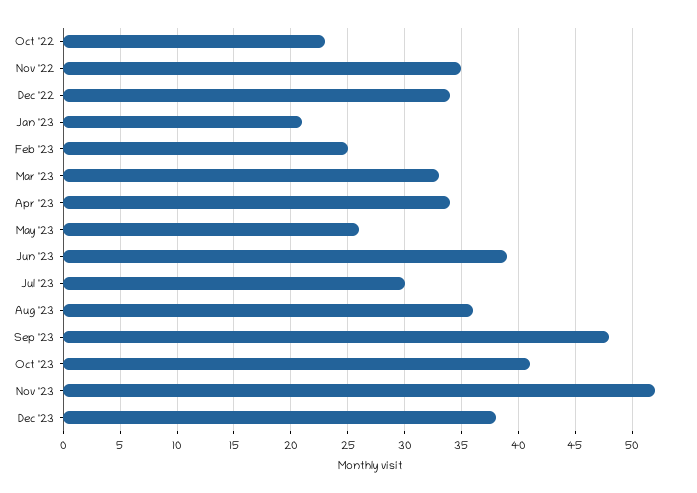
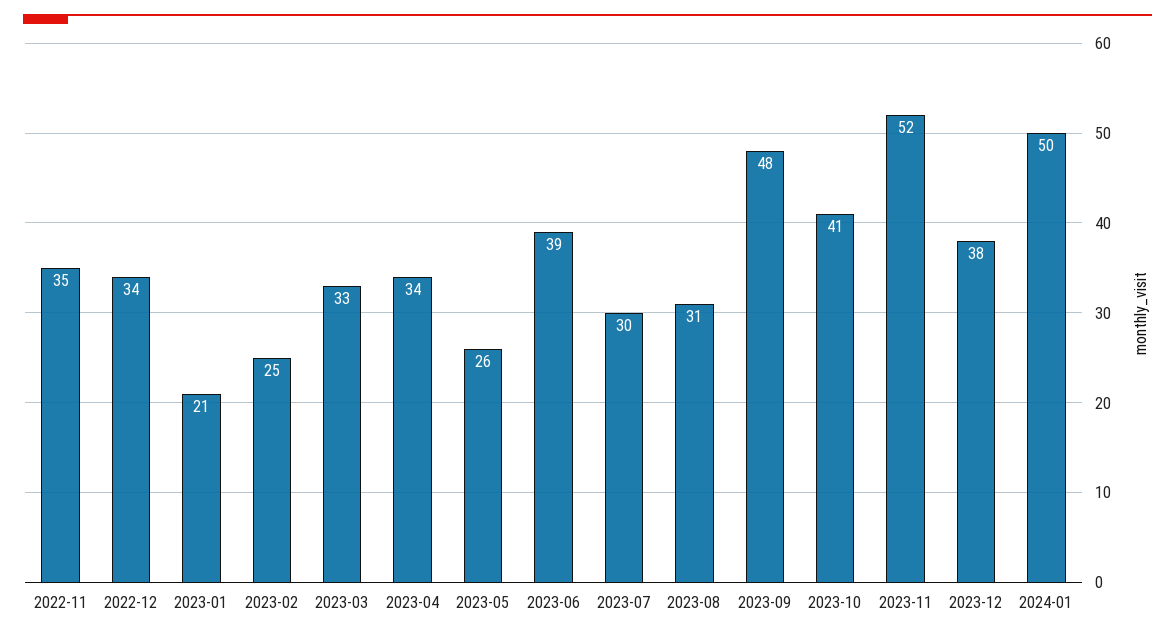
Oct '22: 23 -> none
Aug '23: 36 -> 31
2024-01: none -> 50

